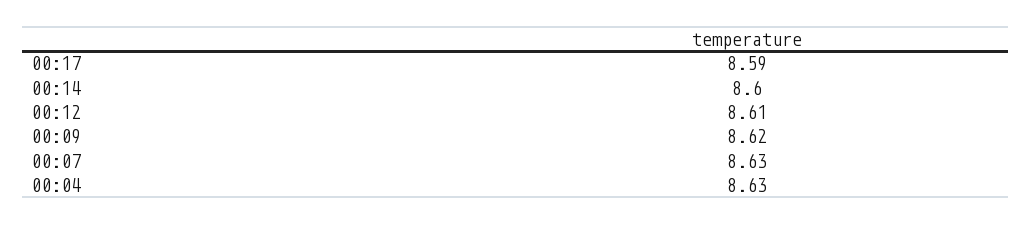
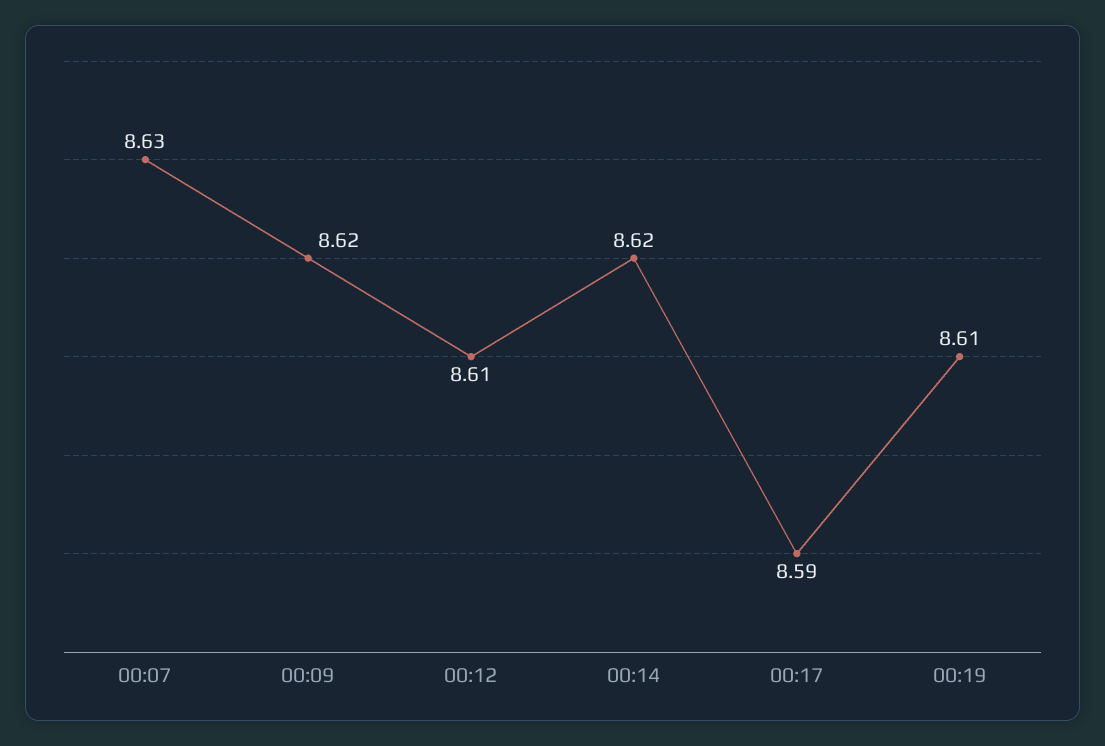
00:14: 8.6 -> 8.62
00:04: 8.63 -> none
00:19: none -> 8.61

